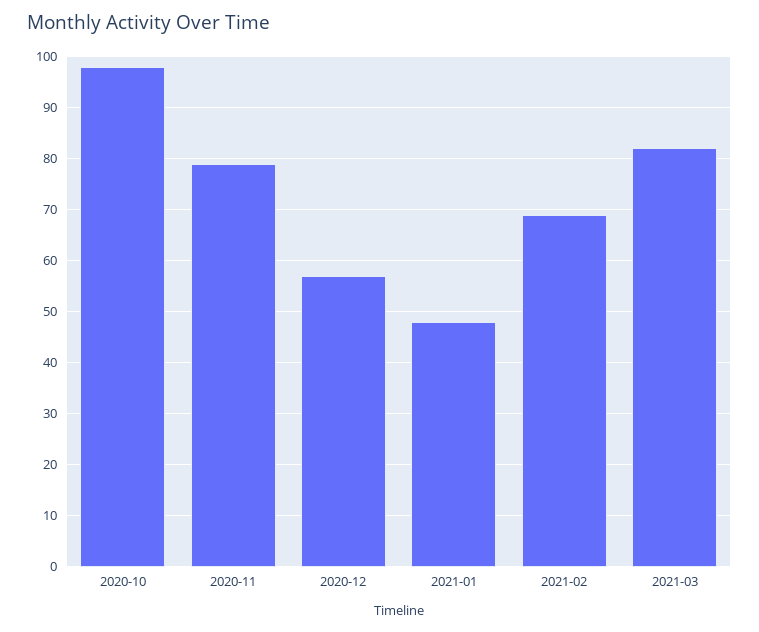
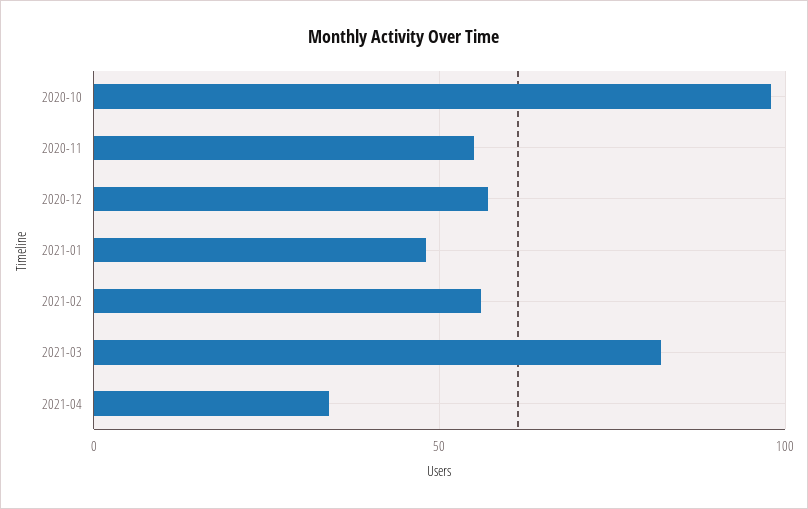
2020-11: 80 -> 55
2021-02: 70 -> 55
2021-04: none -> 35

